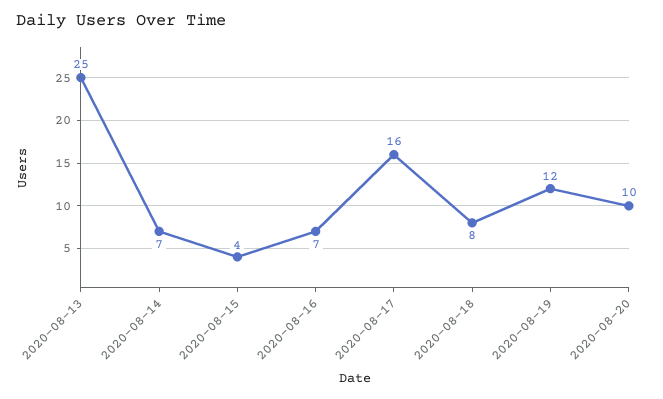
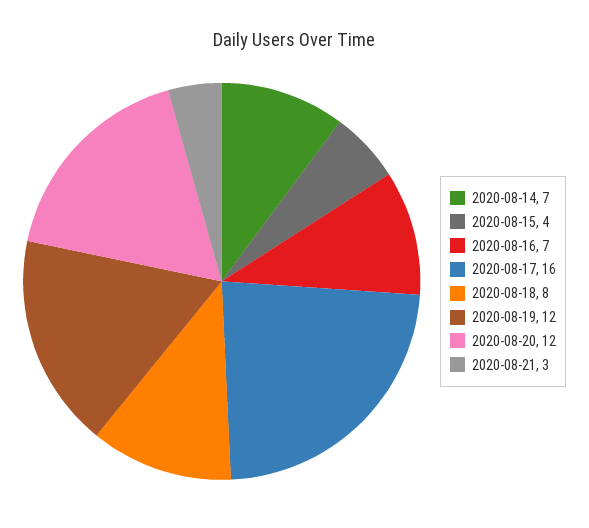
2020-08-13: 25 -> none
2020-08-20: 10 -> 12
2020-08-21: none -> 3

